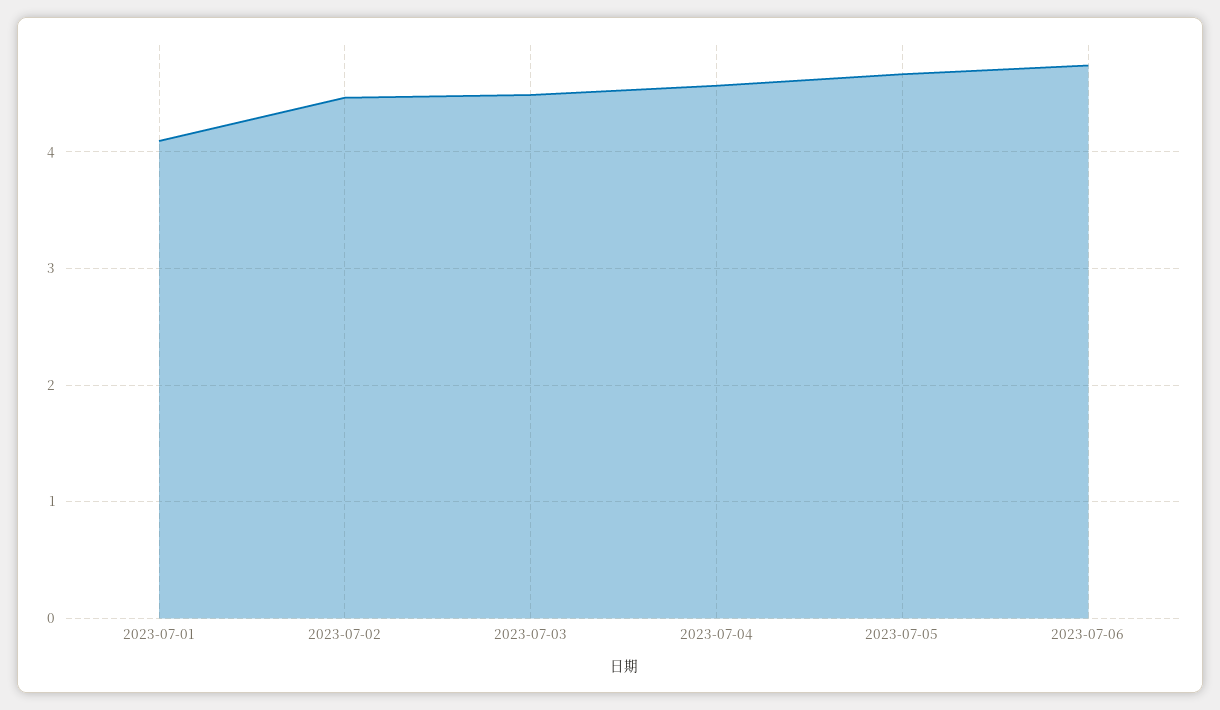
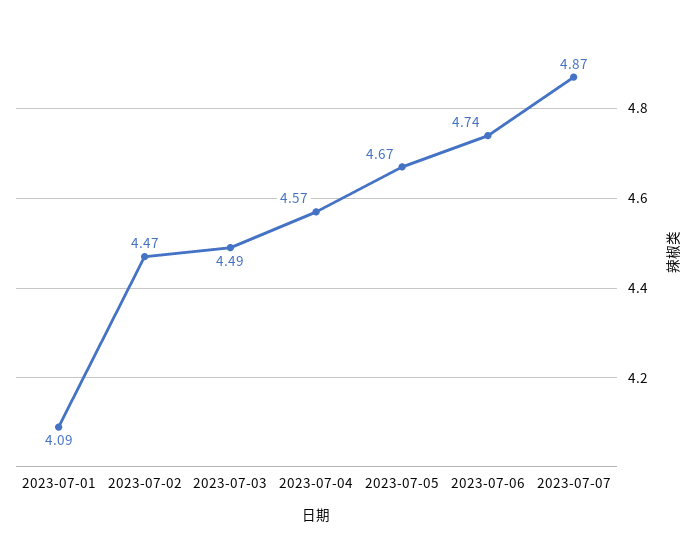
2023-07-07: none -> 4.87

